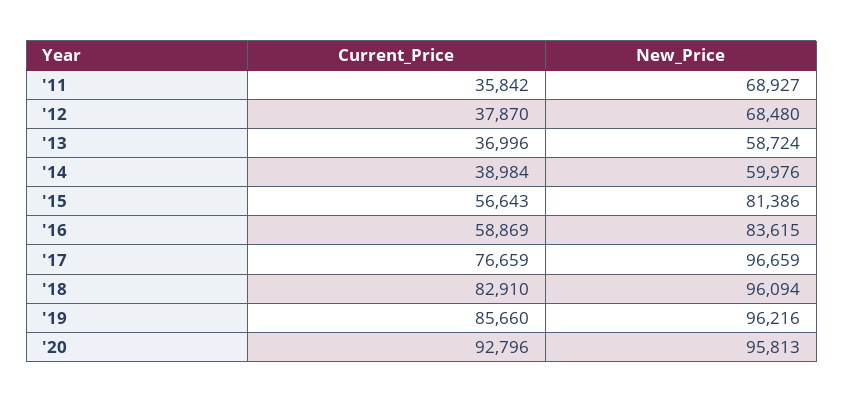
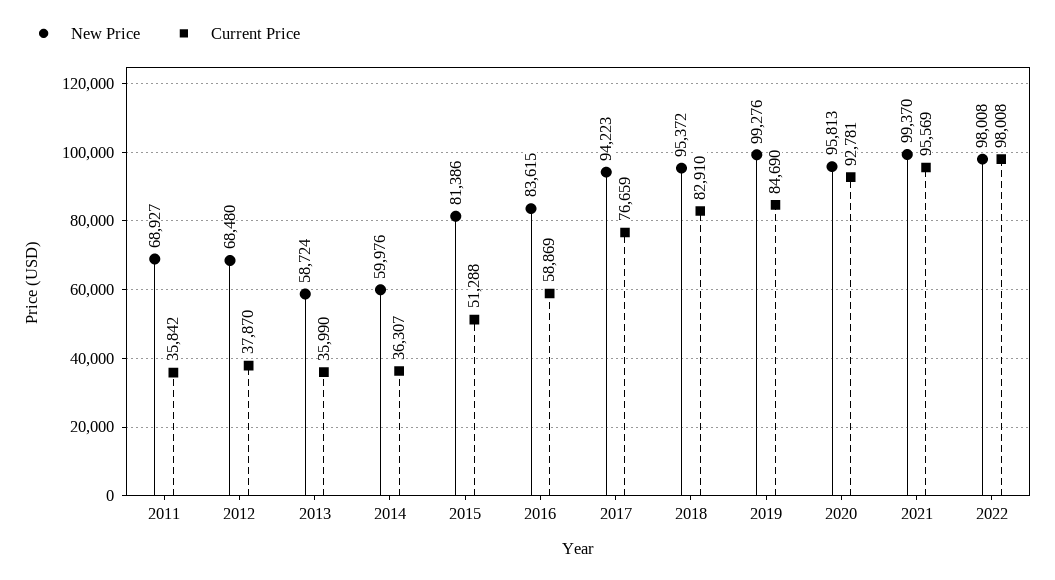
Current_Price, '13: 36996 -> 35990
Current_Price, '14: 38984 -> 36307
Current_Price, '15: 56643 -> 51288
New_Price, '17: 96659 -> 94223
New_Price, '18: 96094 -> 95372
Current_Price, '19: 85660 -> 84690
New_Price, '19: 96216 -> 99276
Current_Price, '20: 92796 -> 92781
New_Price, 2021: none -> 99370
Current_Price, 2021: none -> 95569
New_Price, 2022: none -> 98008
Current_Price, 2022: none -> 98008

